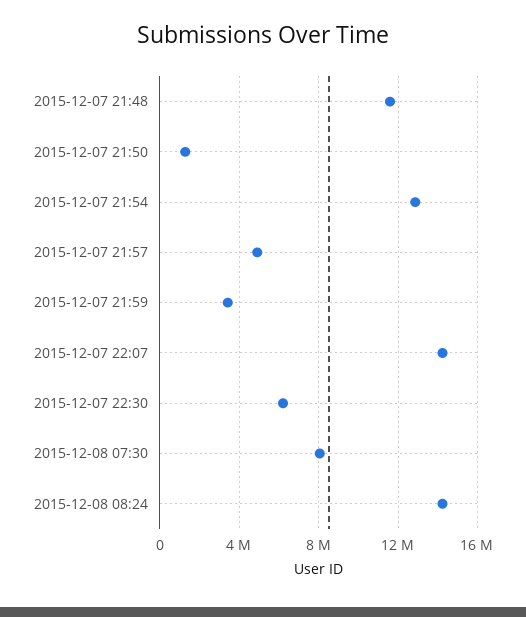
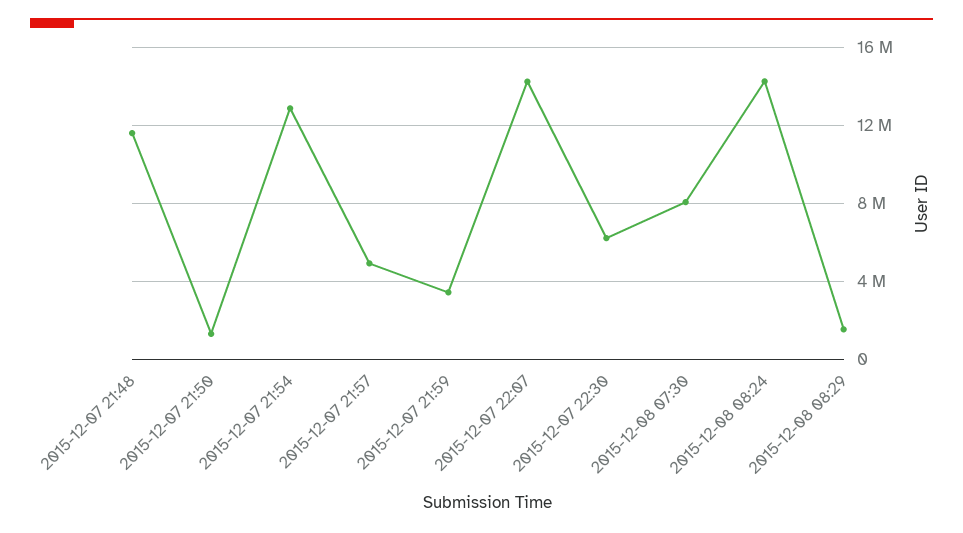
2015-12-08 08:29: none -> 1500000

